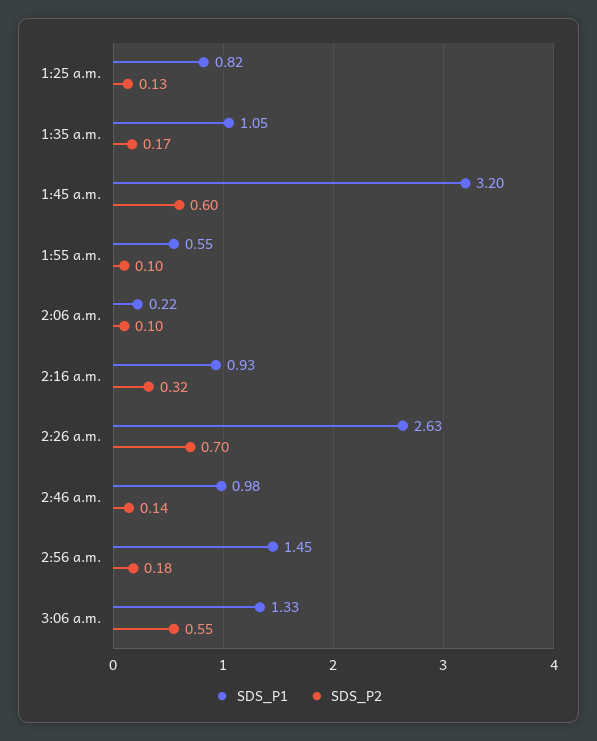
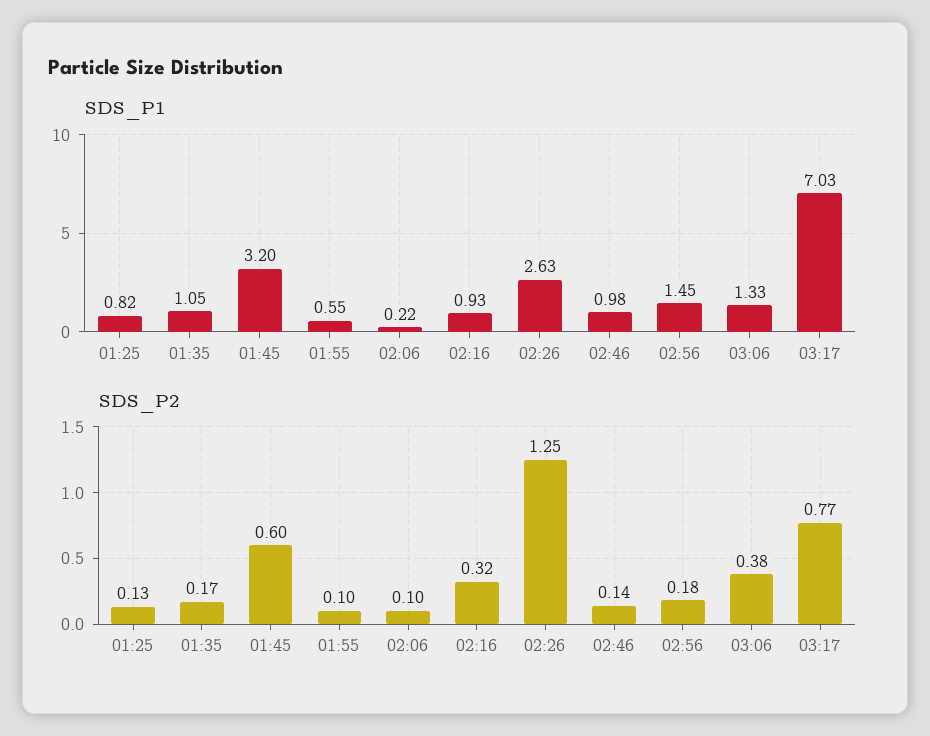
SDS_P2, 2:26 a.m.: 0.7 -> 1.25
SDS_P2, 3:06 a.m.: 0.55 -> 0.38
SDS_P1, 03:17: none -> 7.03
SDS_P2, 03:17: none -> 0.77

